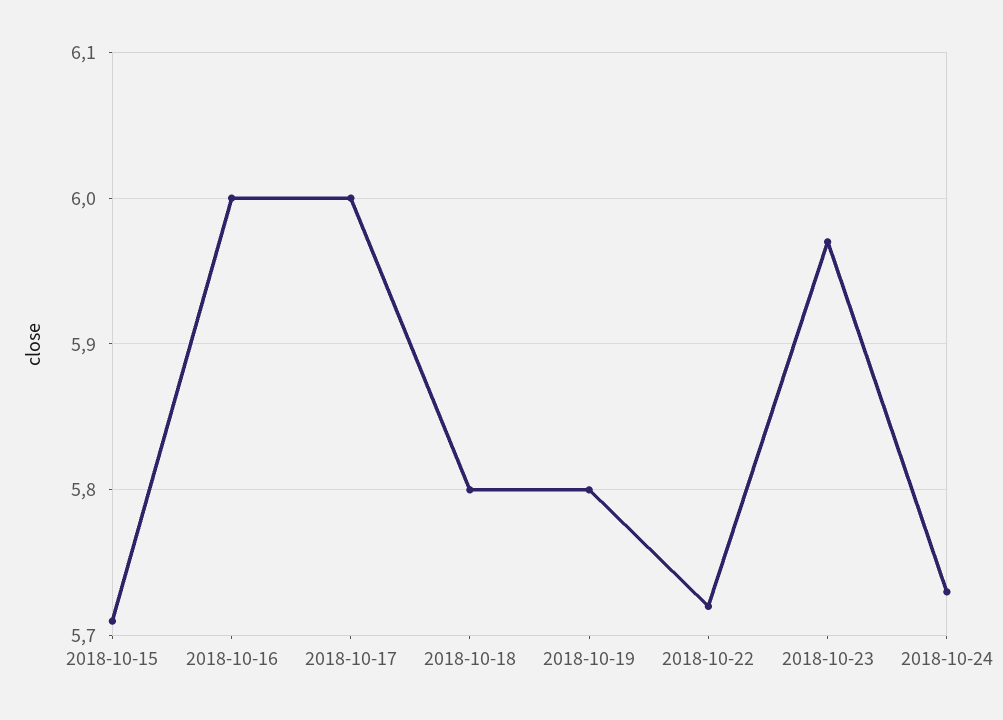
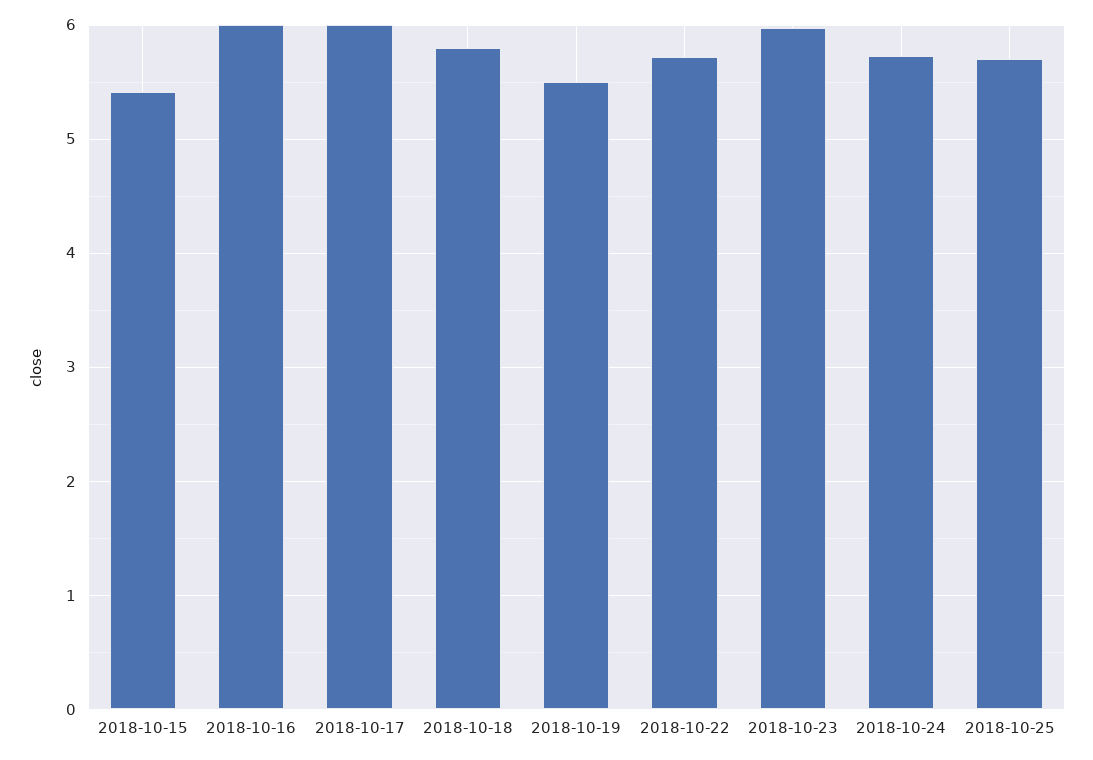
2018-10-15: 5.71 -> 5.4
2018-10-19: 5.8 -> 5.5
2018-10-25: none -> 5.7

